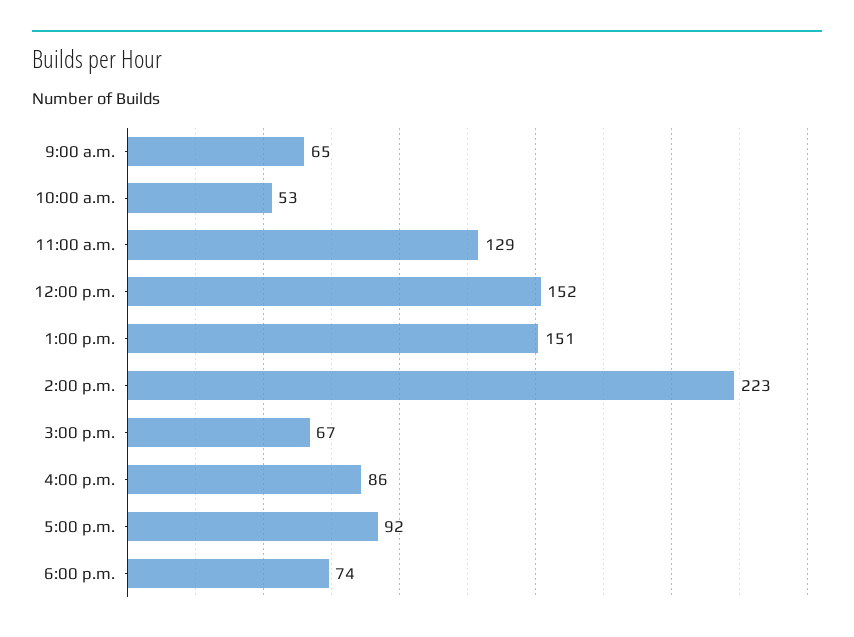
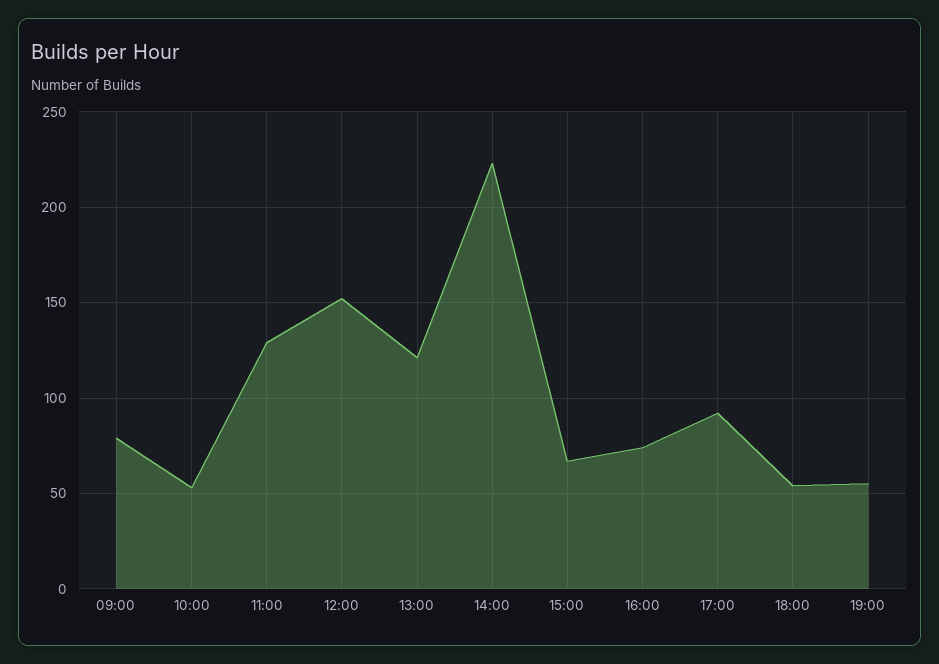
9:00 a.m.: 65 -> 80
1:00 p.m.: 151 -> 120
4:00 p.m.: 86 -> 75
6:00 p.m.: 74 -> 55
19:00: none -> 55

